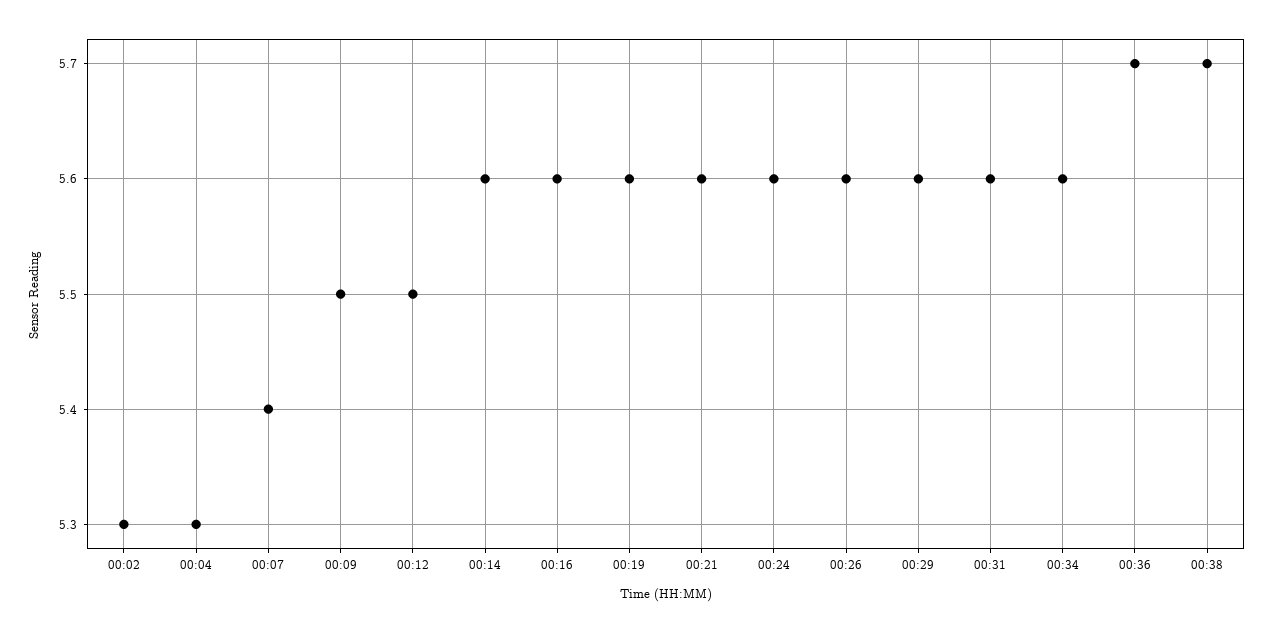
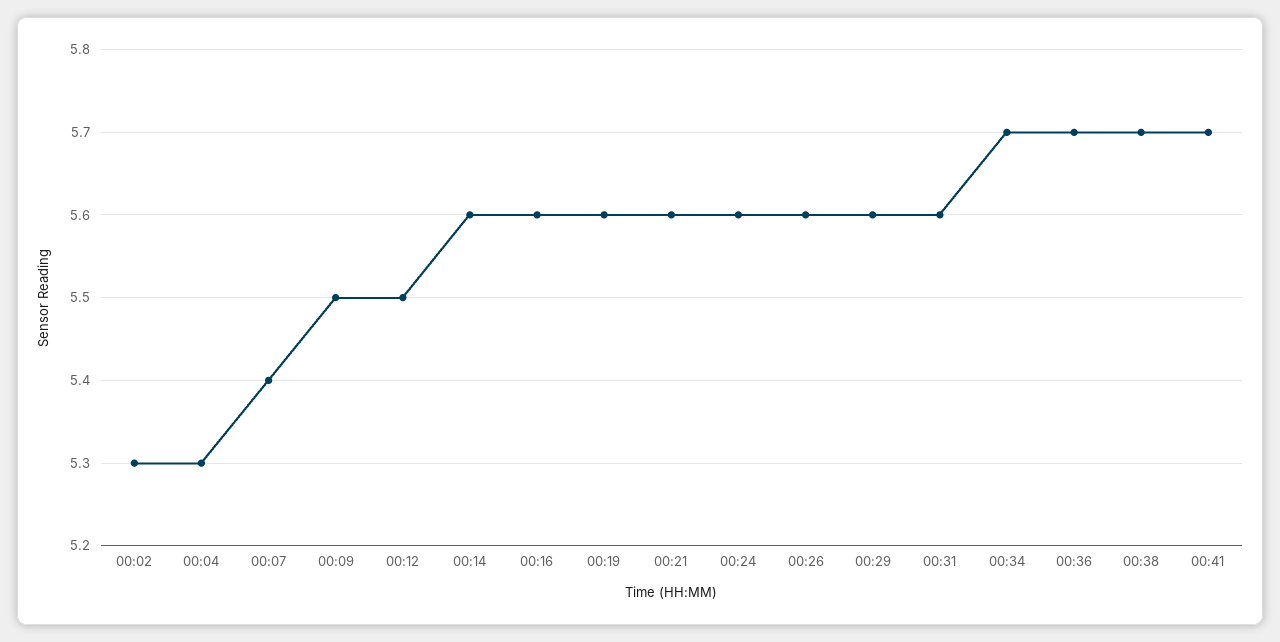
00:34: 5.6 -> 5.7
00:41: none -> 5.7

